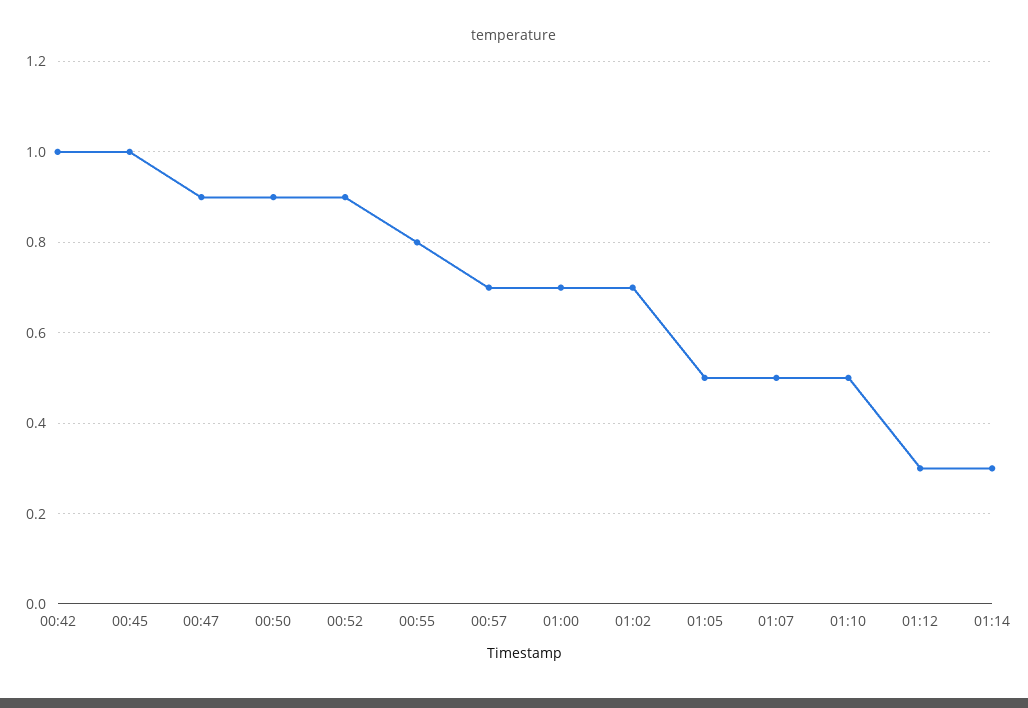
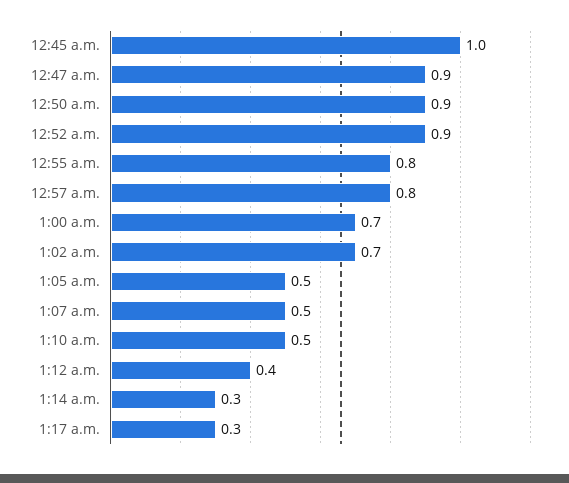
00:42: 1 -> none
00:57: 0.7 -> 0.8
01:12: 0.3 -> 0.4
1:17 a.m.: none -> 0.3

